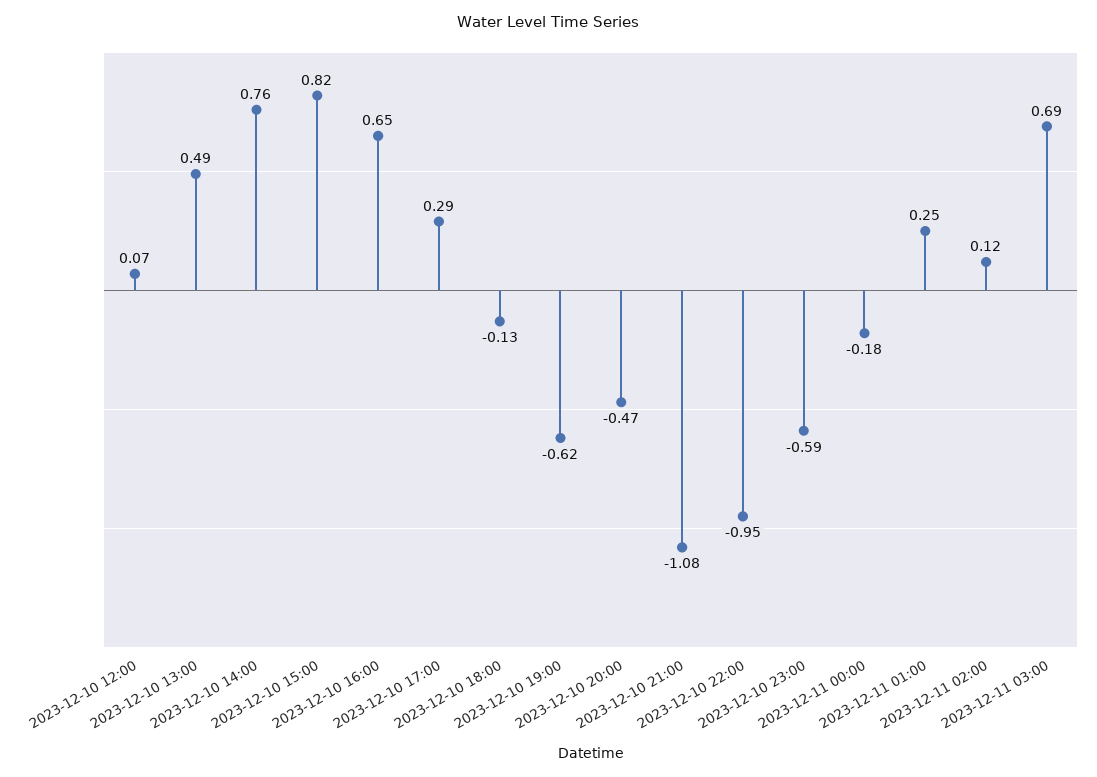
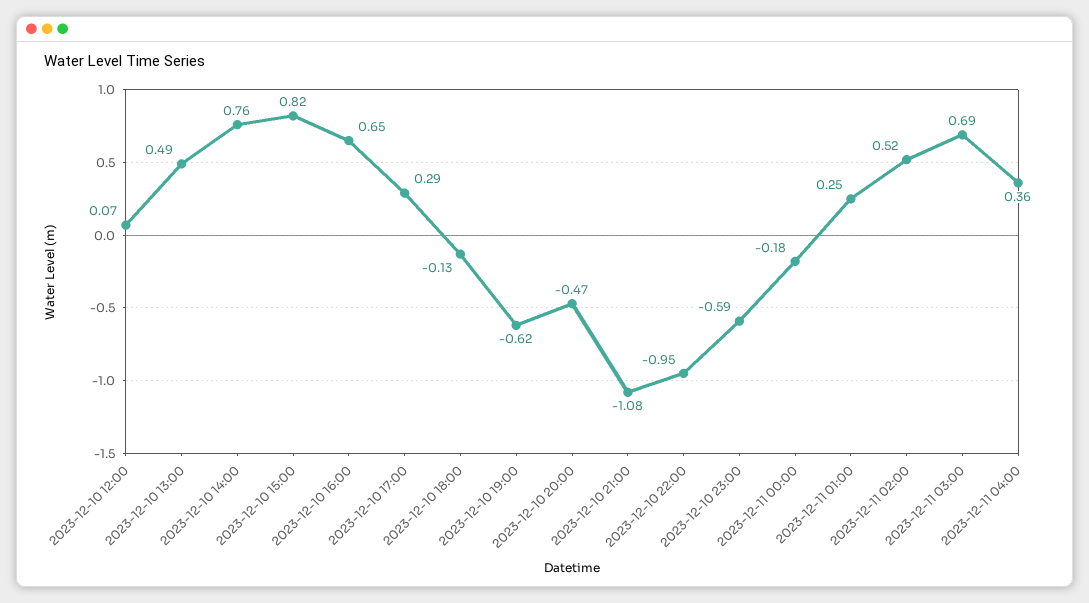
2023-12-11 02:00: 0.12 -> 0.52
2023-12-11 04:00: none -> 0.36

